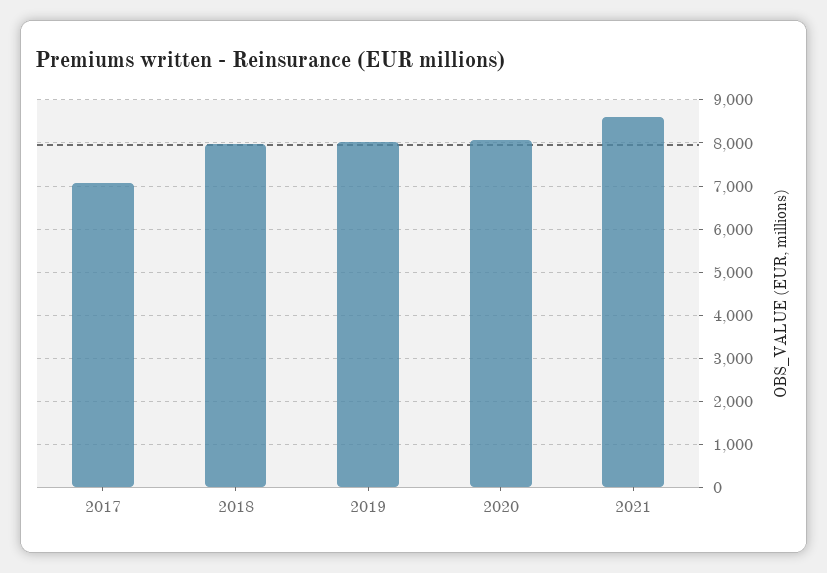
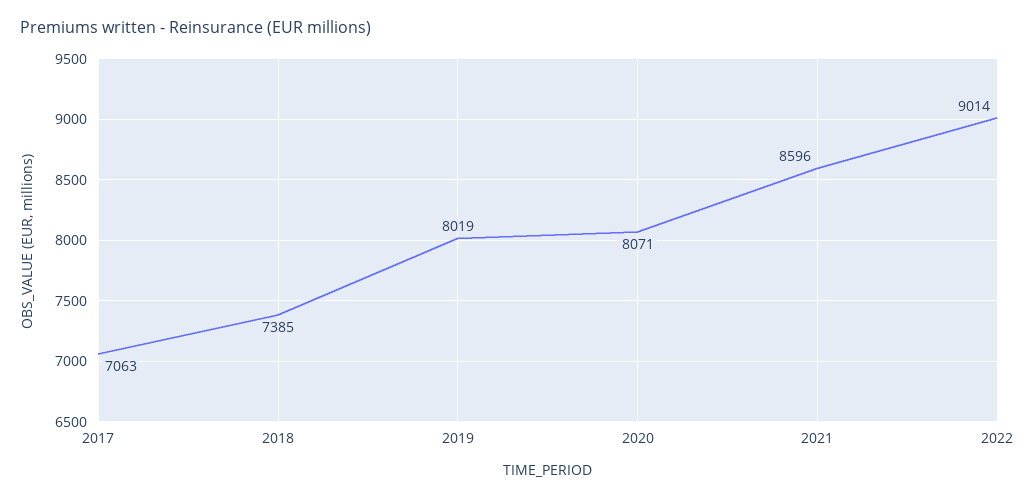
2018: 8000 -> 7385
2022: none -> 9014

